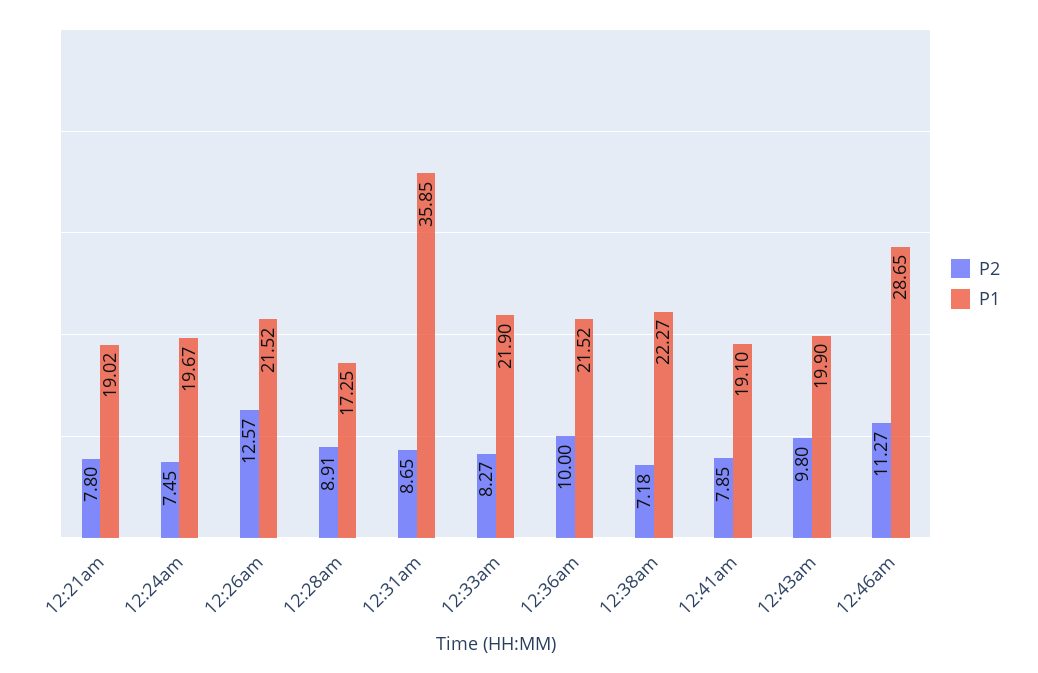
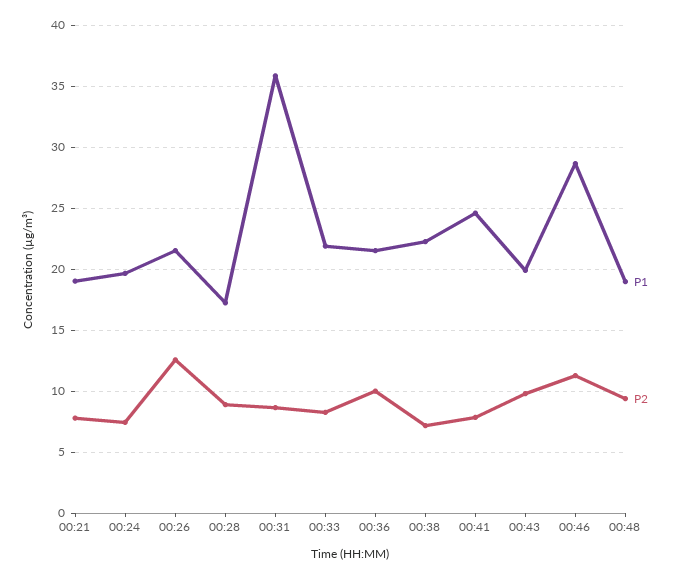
P1, 12:41am: 19.1 -> 24.5
P1, 00:48: none -> 19
P2, 00:48: none -> 9.5

